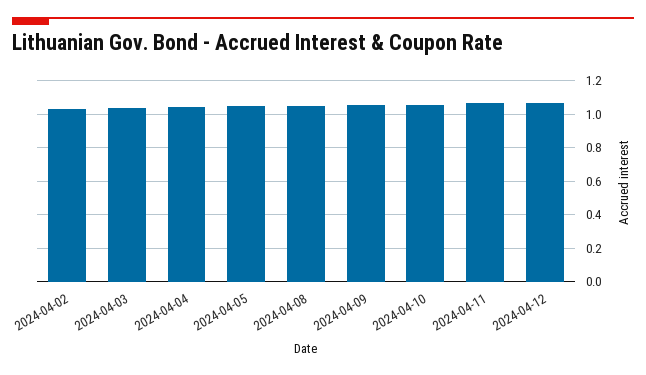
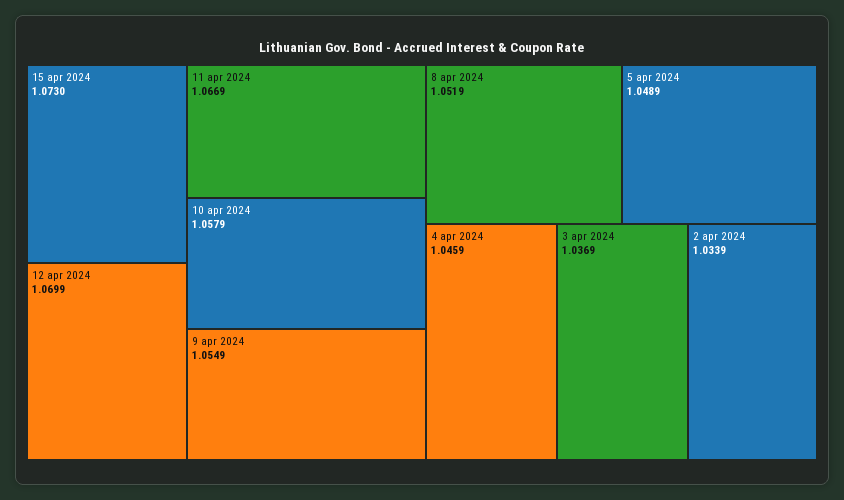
15 apr 2024: none -> 1.073

